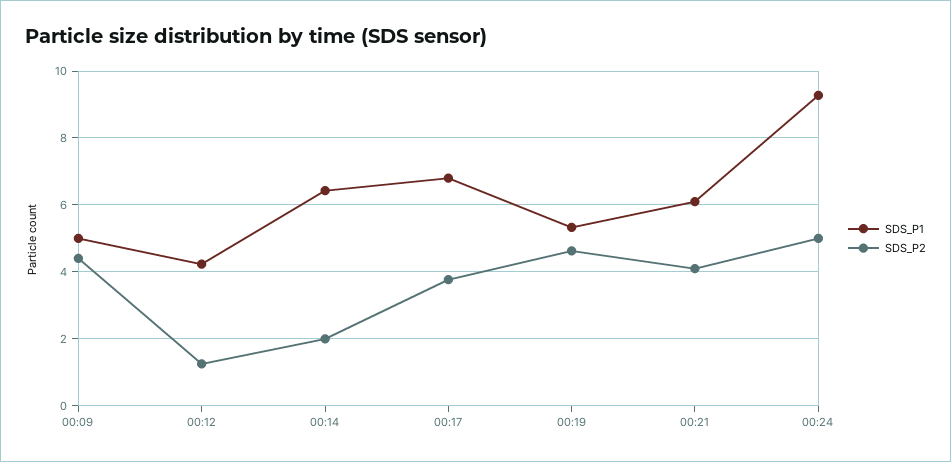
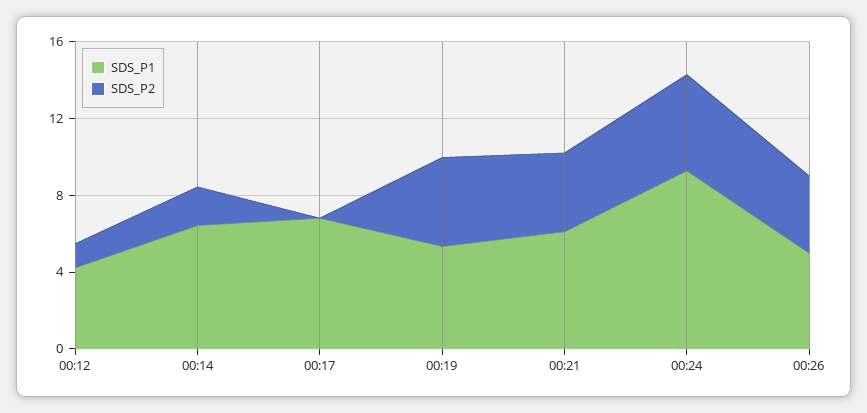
SDS_P1, 00:09: 5 -> none
SDS_P2, 00:09: 4.4 -> none
SDS_P2, 00:17: 3.8 -> 0
SDS_P1, 00:26: none -> 5
SDS_P2, 00:26: none -> 4

